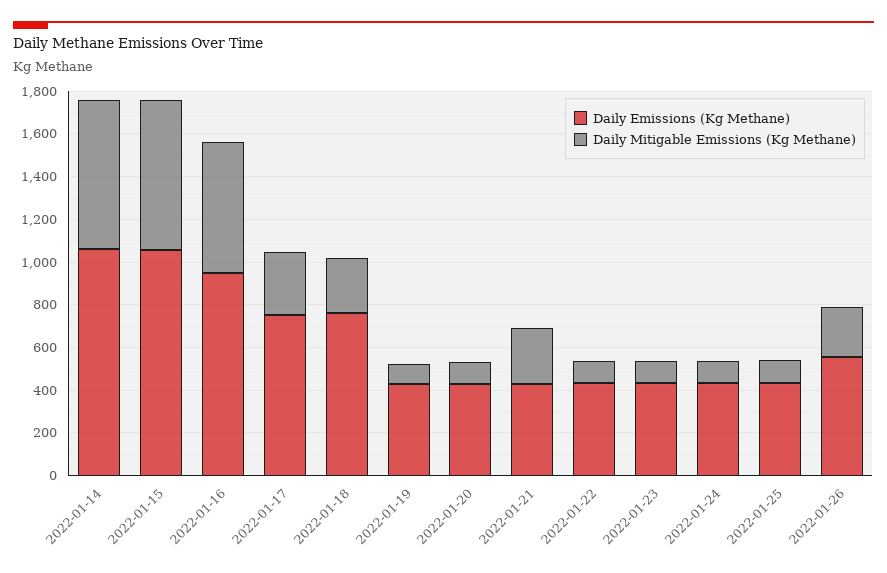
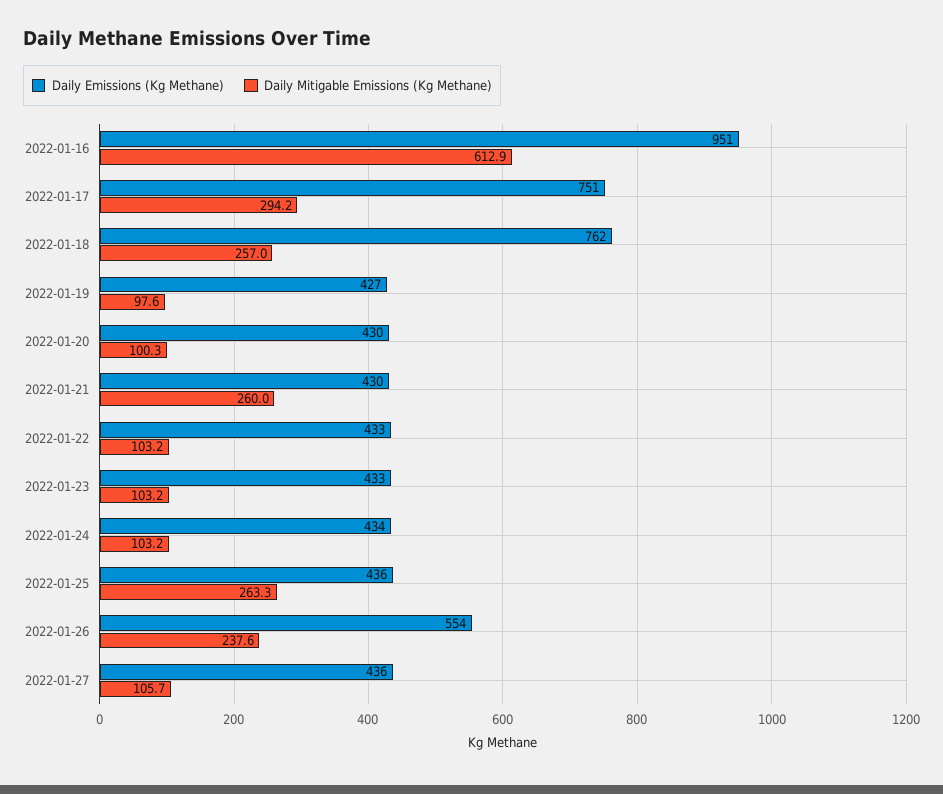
Daily Emissions (Kg Methane), 2022-01-14: 1050 -> none
Daily Mitigable Emissions (Kg Methane), 2022-01-14: 700 -> none
Daily Emissions (Kg Methane), 2022-01-15: 1050 -> none
Daily Mitigable Emissions (Kg Methane), 2022-01-15: 700 -> none
Daily Mitigable Emissions (Kg Methane), 2022-01-25: 100 -> 263.3
Daily Emissions (Kg Methane), 2022-01-27: none -> 436
Daily Mitigable Emissions (Kg Methane), 2022-01-27: none -> 105.7

